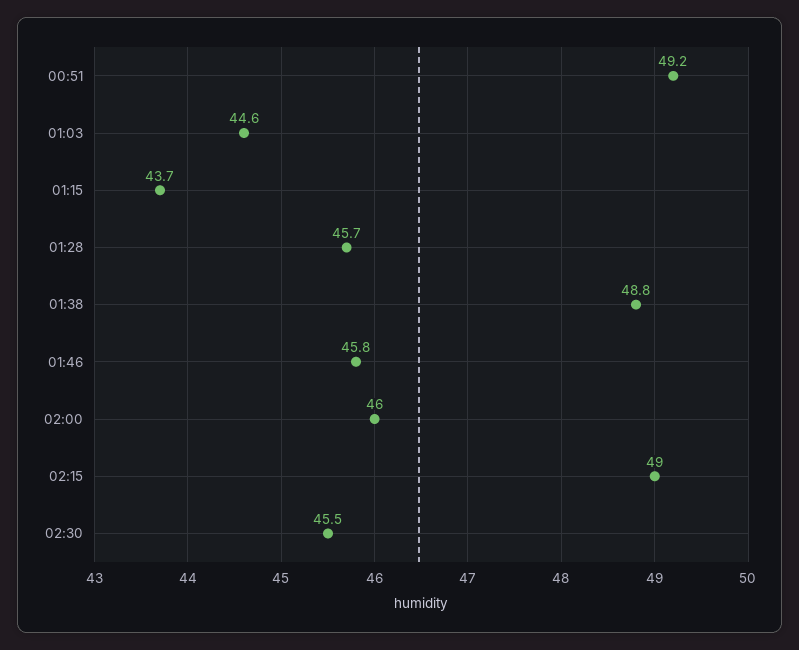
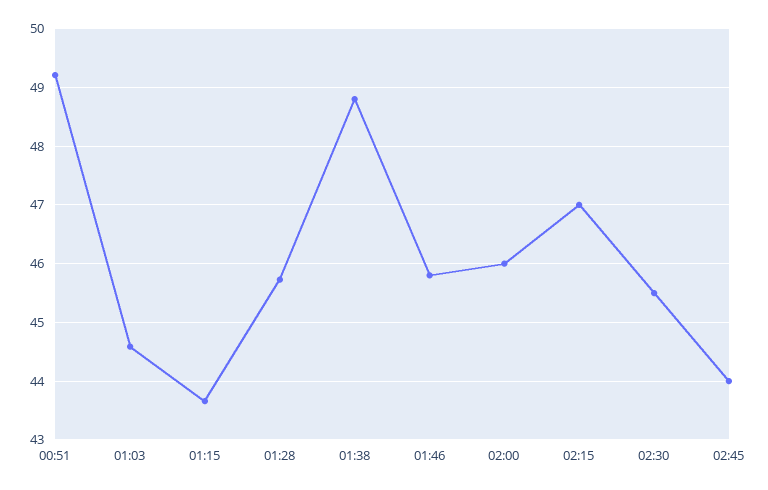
02:15: 49 -> 47
02:45: none -> 44

